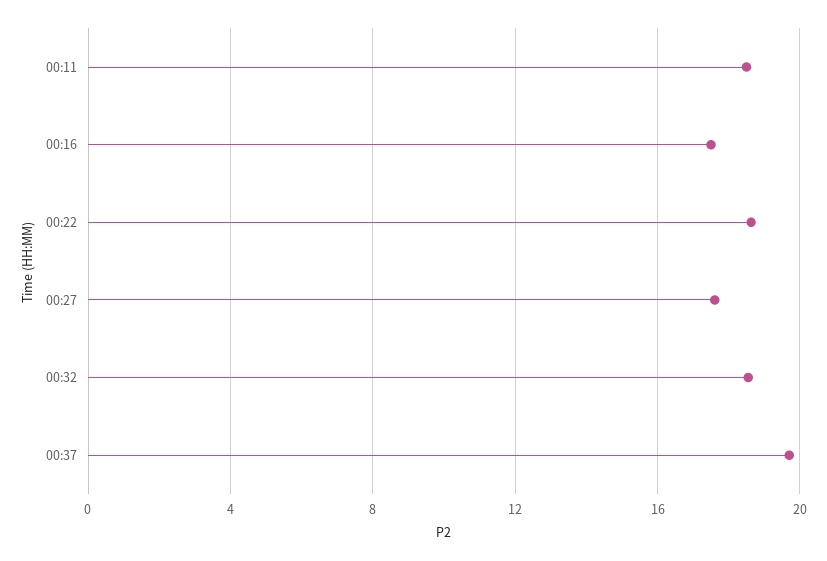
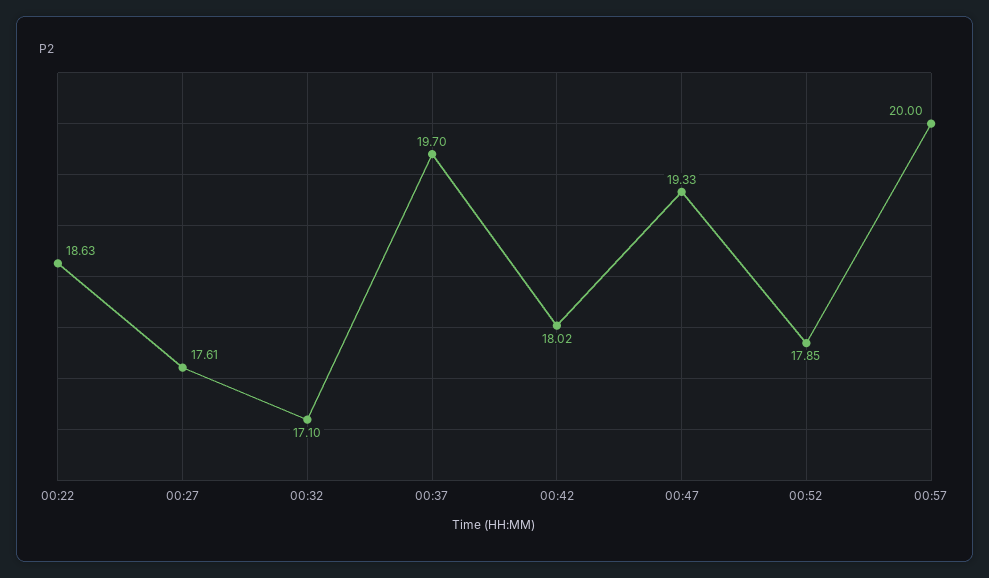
00:11: 18.5 -> none
00:16: 17.5 -> none
00:32: 18.5 -> 17.1
00:42: none -> 18.02
00:47: none -> 19.33
00:52: none -> 17.85
00:57: none -> 20

